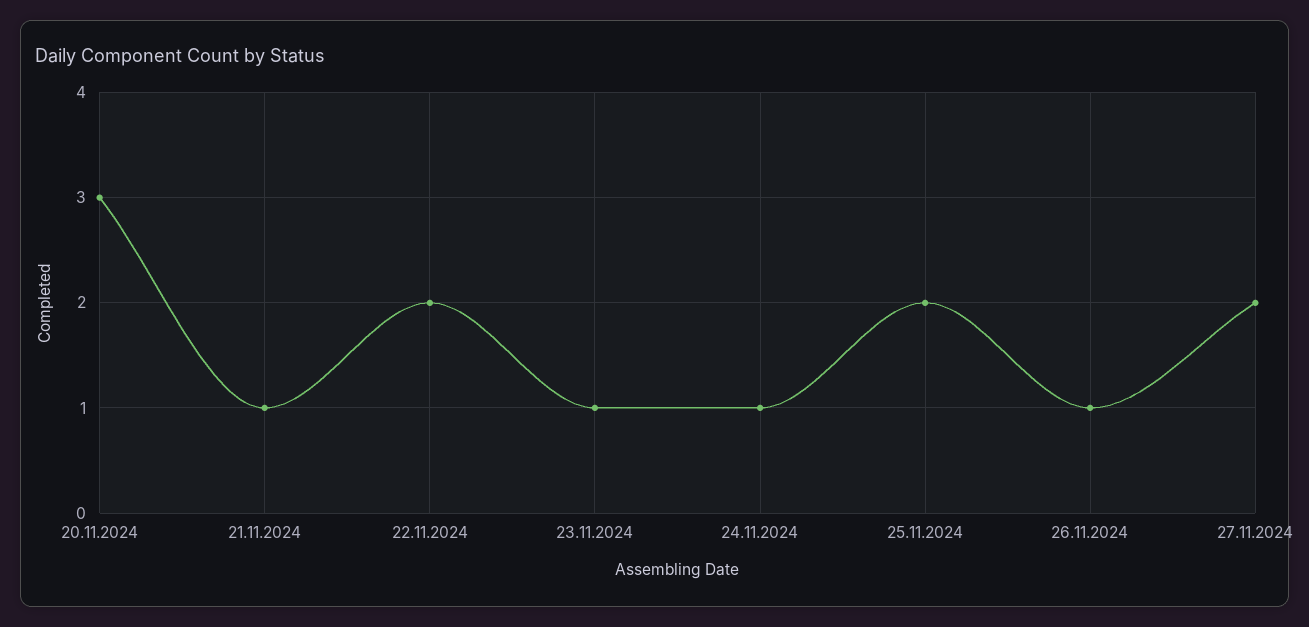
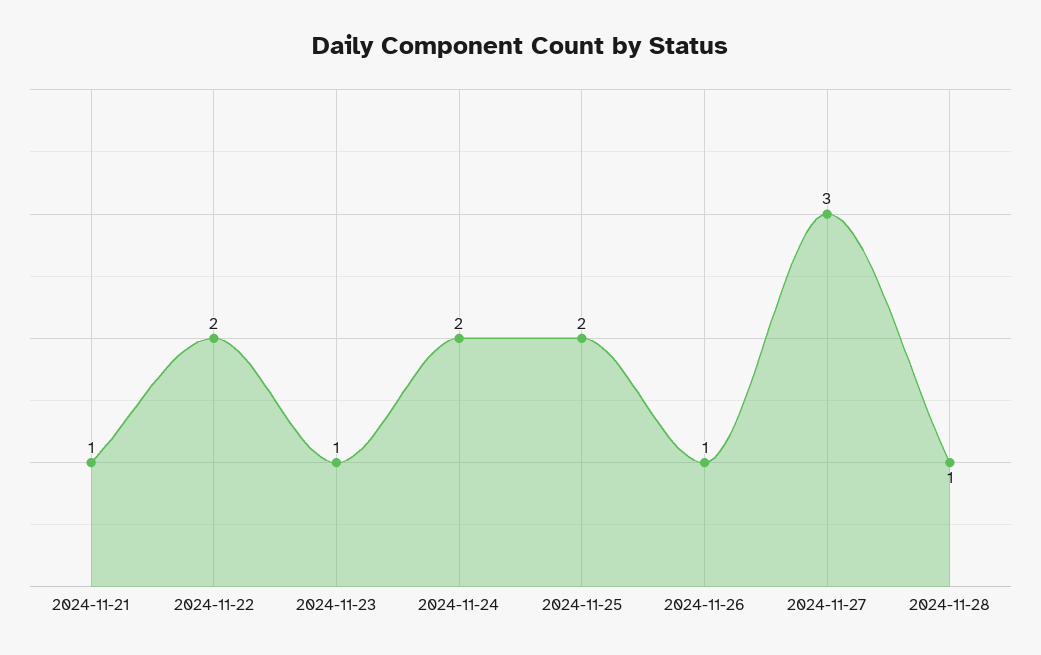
20.11.2024: 3 -> none
24.11.2024: 1 -> 2
27.11.2024: 2 -> 3
2024-11-28: none -> 1

